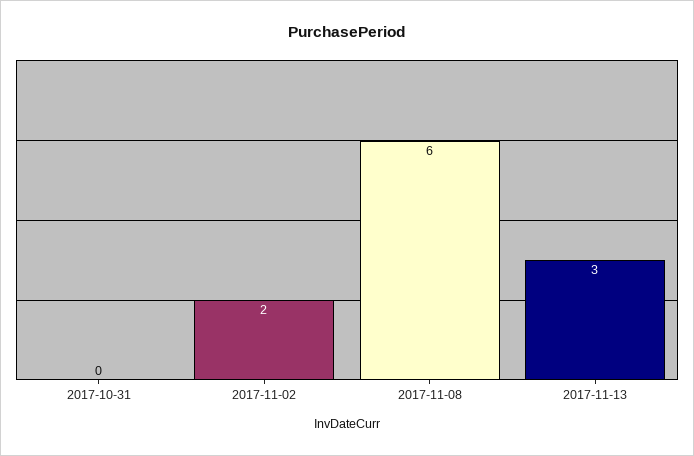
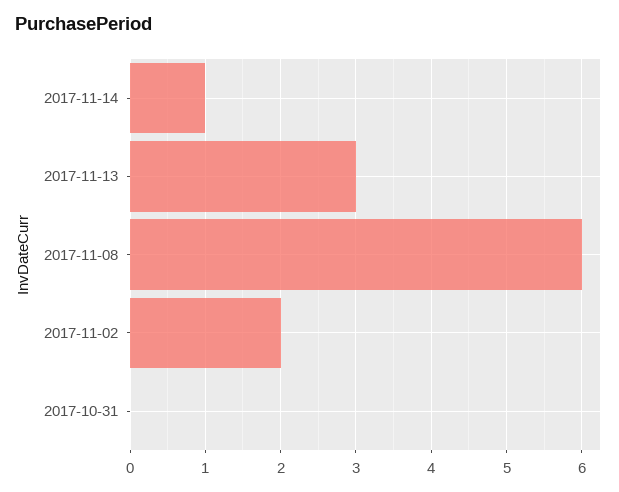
2017-11-14: none -> 1

